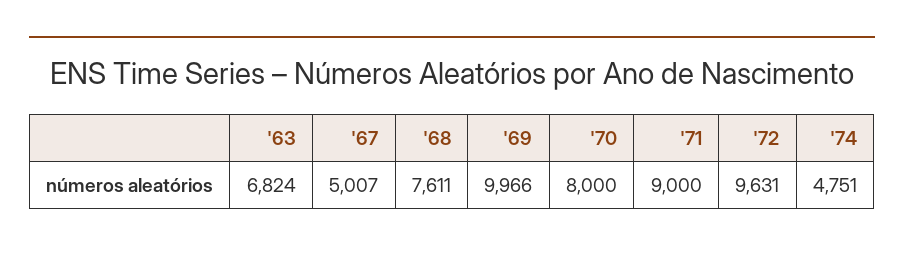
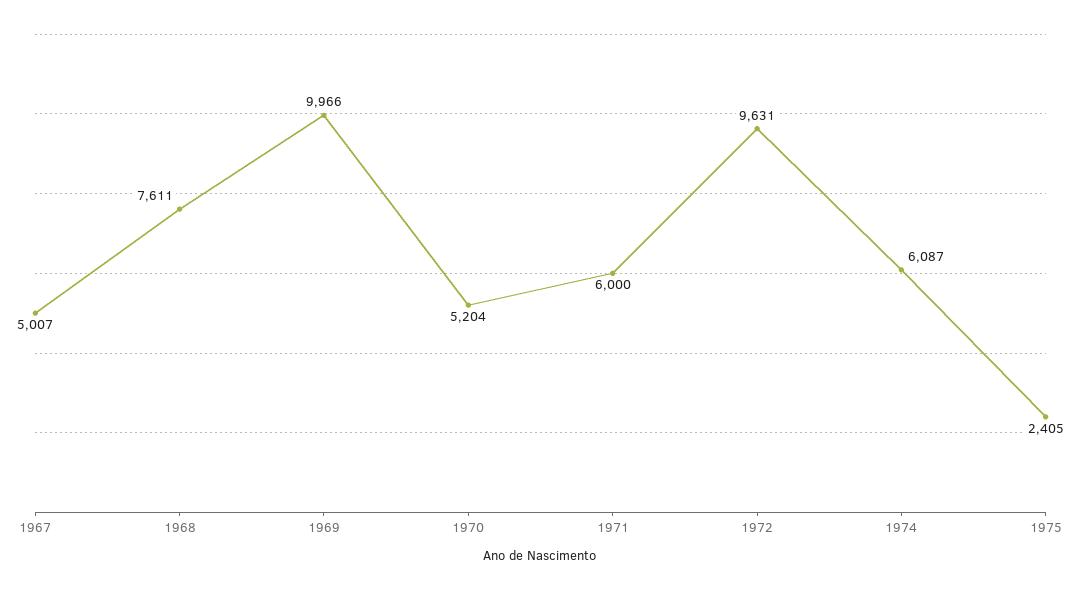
'63: 6824 -> none
'70: 8000 -> 5204
'71: 9000 -> 6000
'74: 4751 -> 6087
1975: none -> 2405

